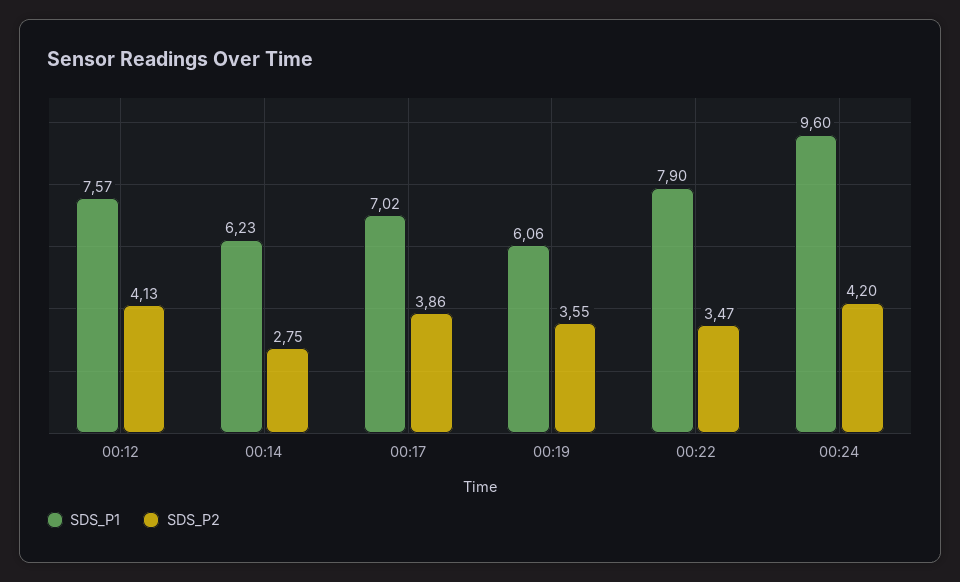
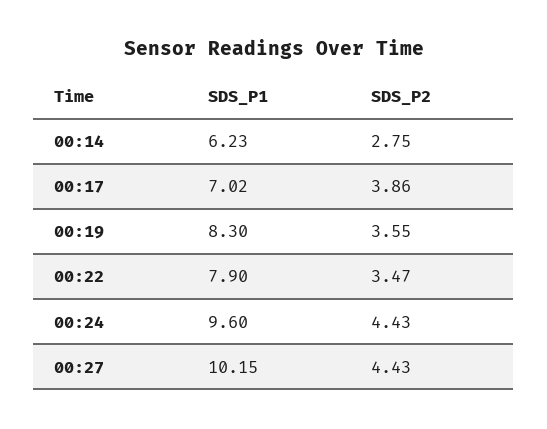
SDS_P1, 00:12: 7.57 -> none
SDS_P2, 00:12: 4.13 -> none
SDS_P1, 00:19: 6.06 -> 8.3
SDS_P2, 00:24: 4.2 -> 4.43
SDS_P1, 00:27: none -> 10.15
SDS_P2, 00:27: none -> 4.43

